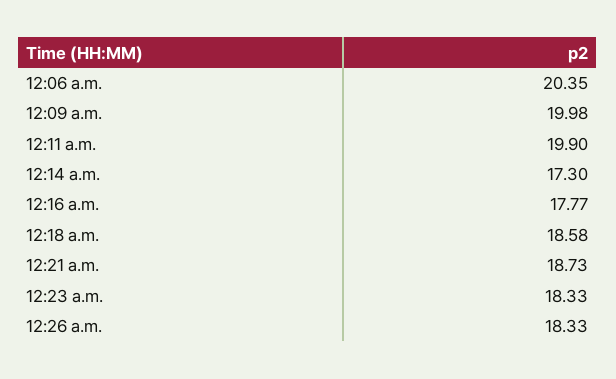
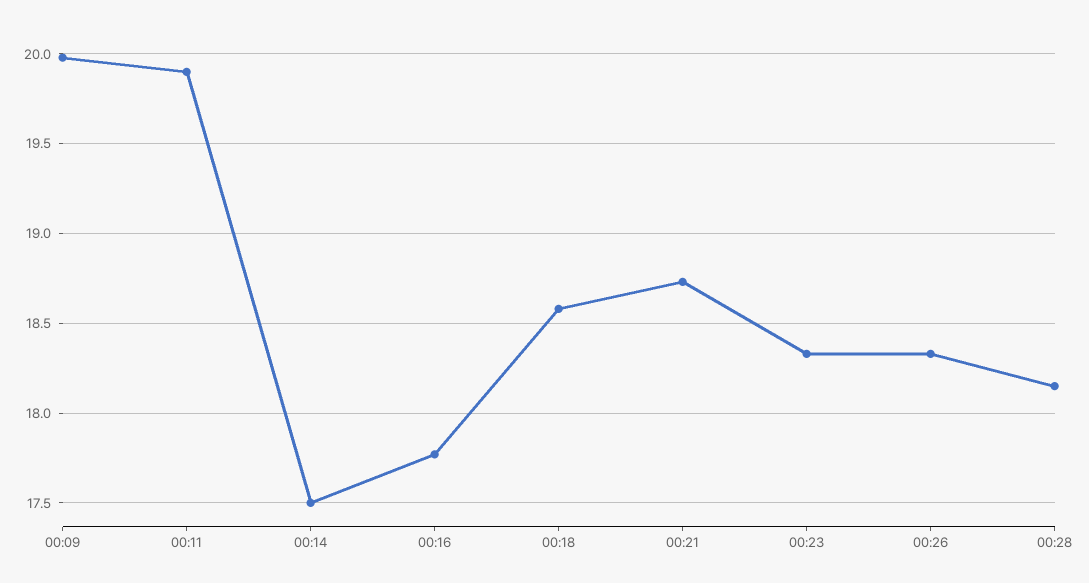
12:06 a.m.: 20.35 -> none
12:14 a.m.: 17.3 -> 17.5
00:28: none -> 18.15

